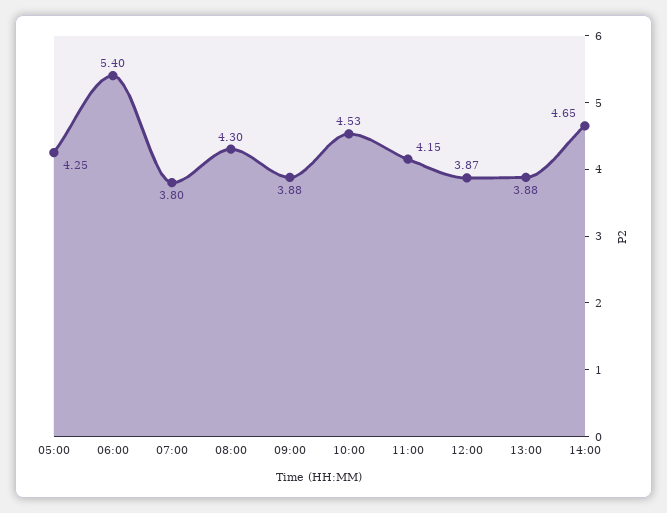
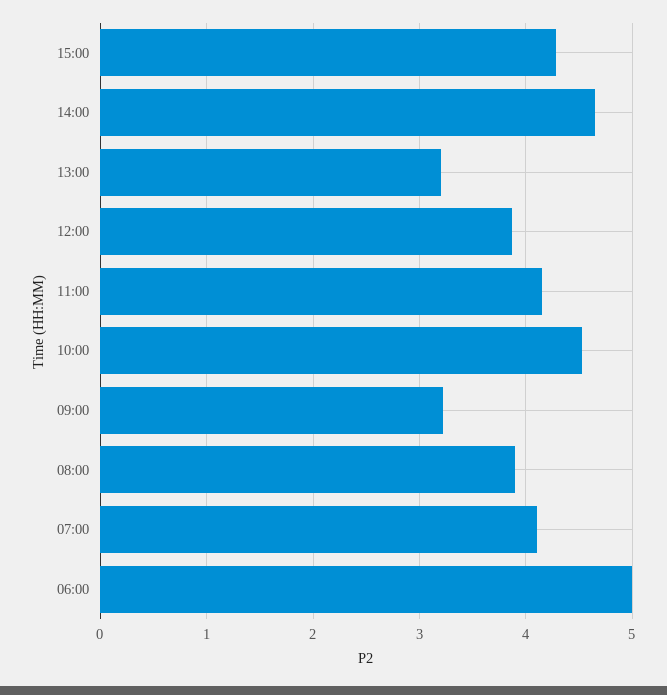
05:00: 4.25 -> none
06:00: 5.4 -> 5
07:00: 3.8 -> 4.1
08:00: 4.3 -> 3.9
09:00: 3.88 -> 3.2
13:00: 3.88 -> 3.2
15:00: none -> 4.3

